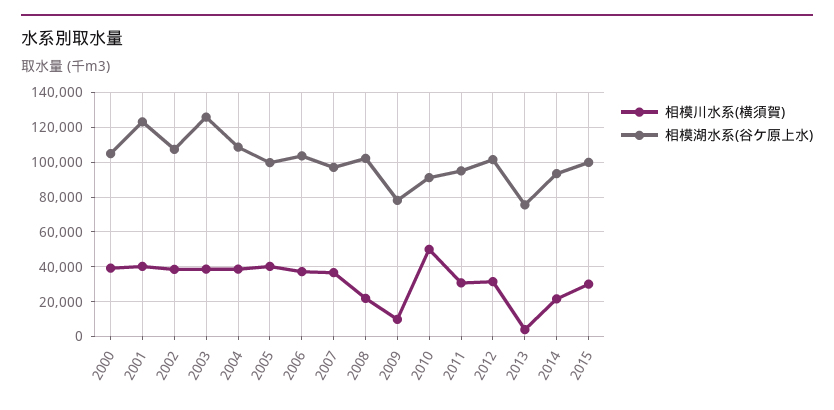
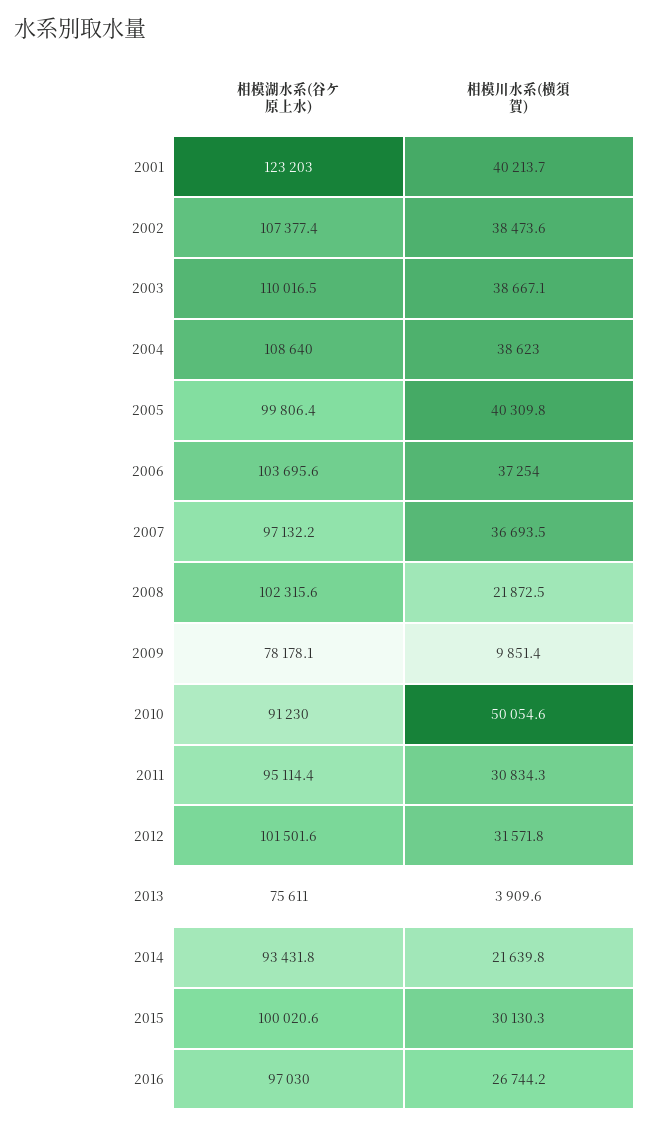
相模川水系(横須賀), 2000: 40000 -> none
相模湖水系(谷ケ原上水), 2000: 105000 -> none
相模湖水系(谷ケ原上水), 2003: 125000 -> 110016.5
相模湖水系(谷ケ原上水), 2016: none -> 97030
相模川水系(横須賀), 2016: none -> 26744.2

